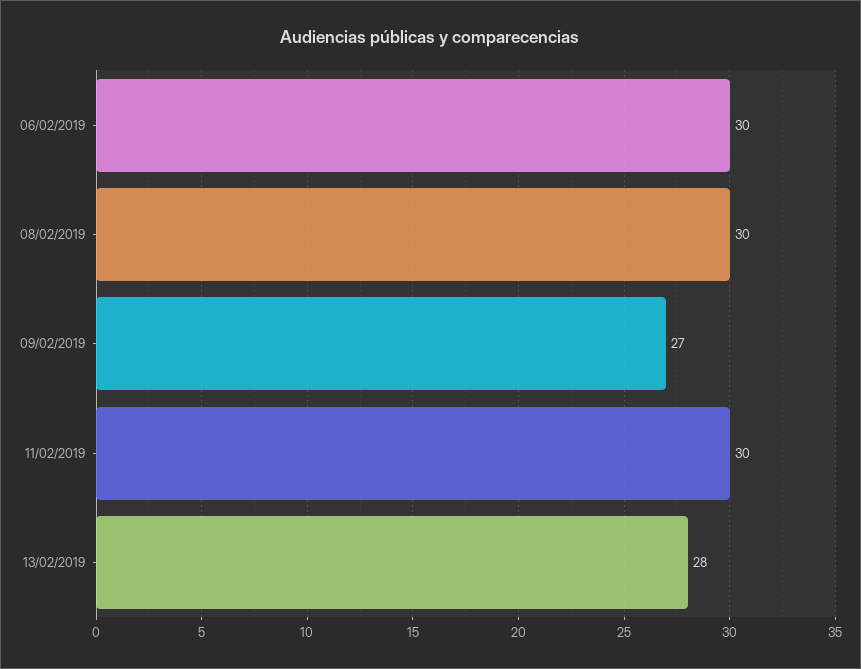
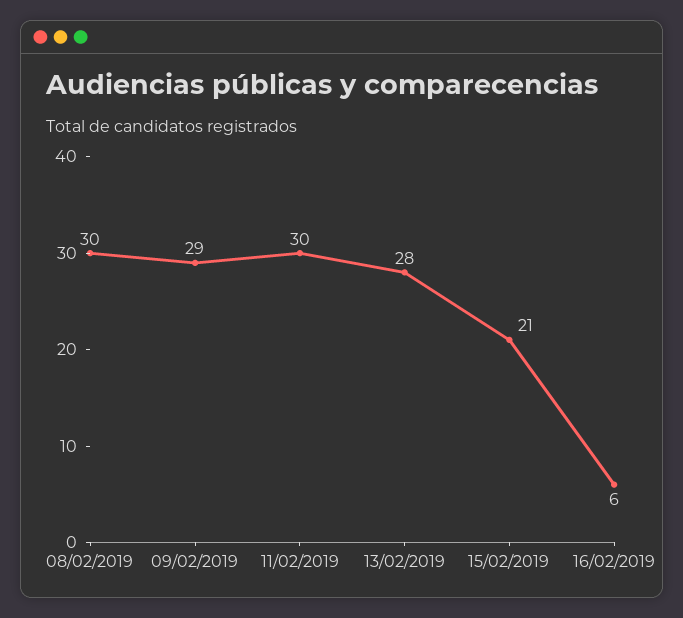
06/02/2019: 30 -> none
09/02/2019: 27 -> 29
15/02/2019: none -> 21
16/02/2019: none -> 6

